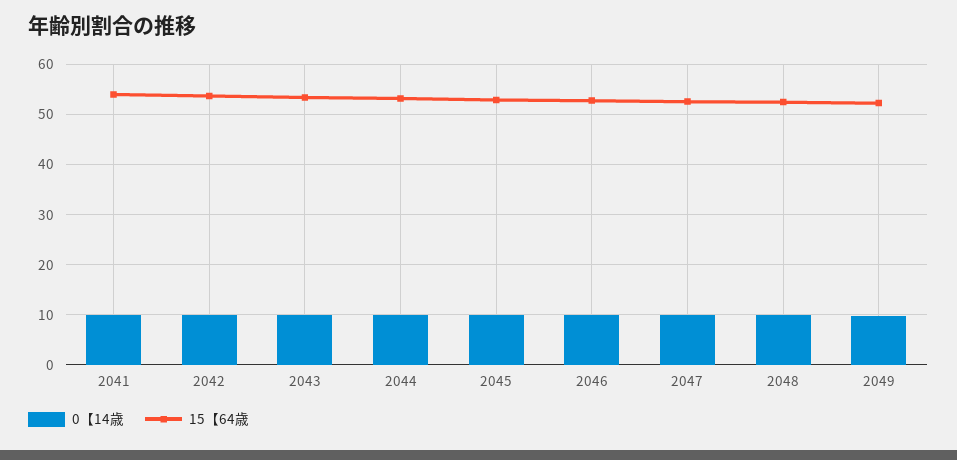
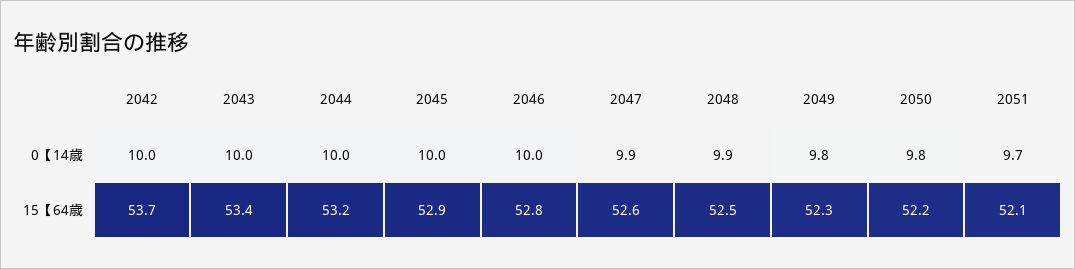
0【14歳, 2041: 10 -> none
15【64歳, 2041: 54 -> none
0【14歳, 2050: none -> 9.8
0【14歳, 2051: none -> 9.7
15【64歳, 2050: none -> 52.2
15【64歳, 2051: none -> 52.1

